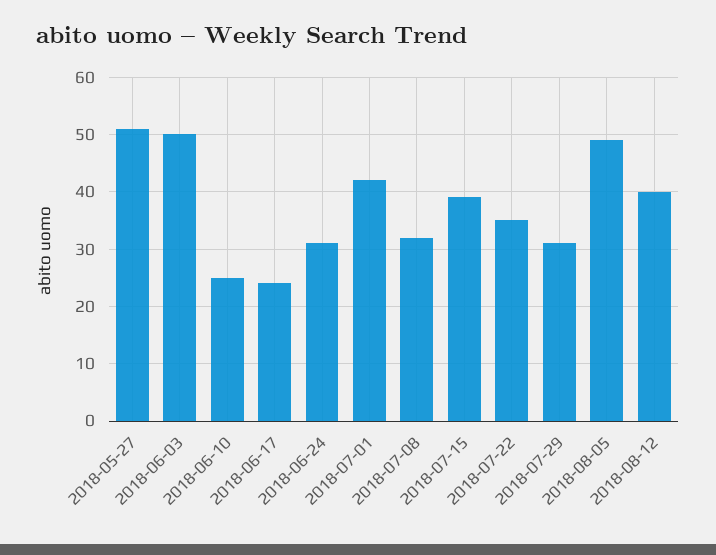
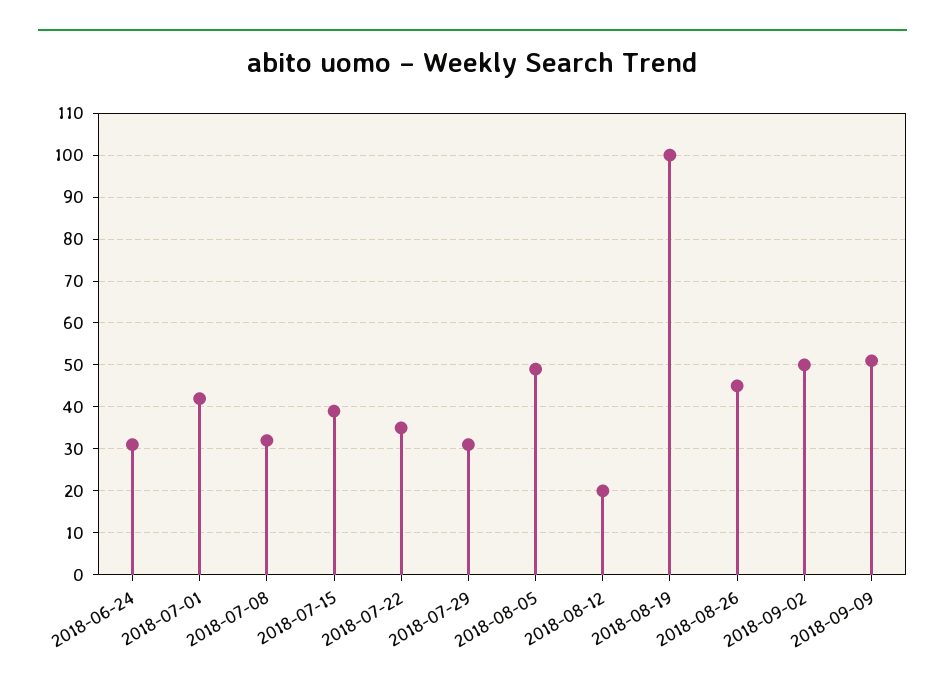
2018-05-27: 50 -> none
2018-06-03: 50 -> none
2018-06-10: 25 -> none
2018-06-17: 25 -> none
2018-08-12: 40 -> 20
2018-08-19: none -> 100
2018-08-26: none -> 45
2018-09-02: none -> 50
2018-09-09: none -> 50

